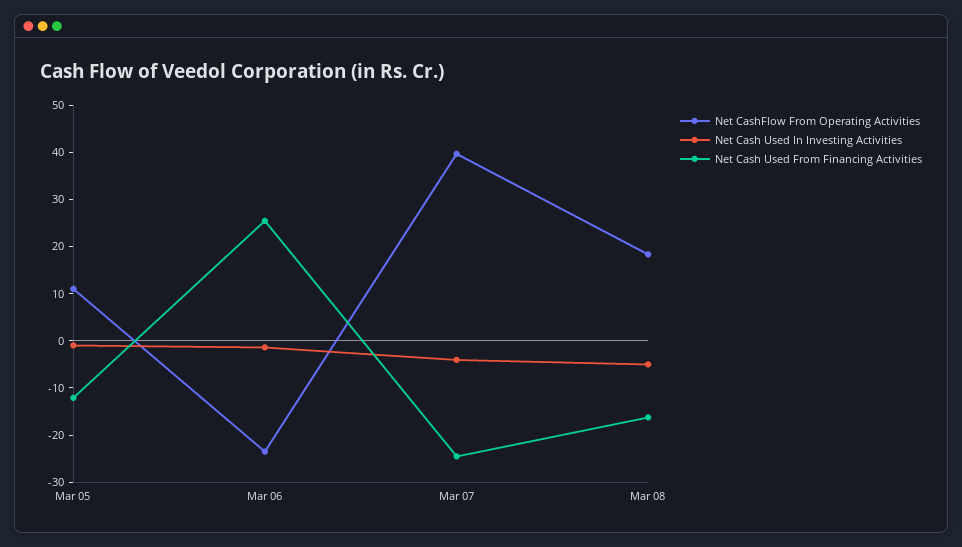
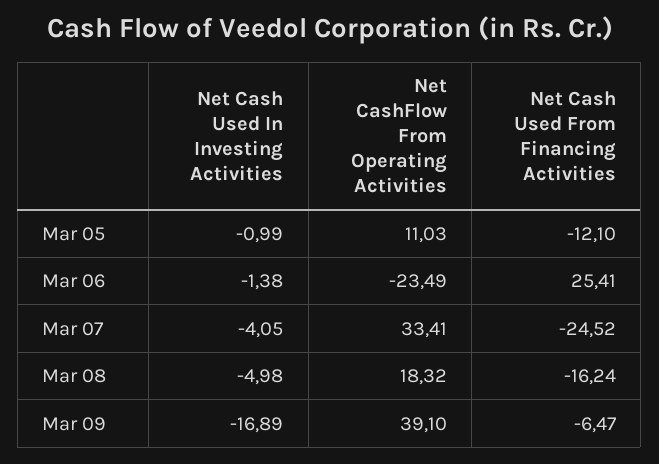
Net CashFlow From Operating Activities, Mar 07: 40 -> 33.41
Net Cash Used In Investing Activities, Mar 09: none -> -16.89
Net CashFlow From Operating Activities, Mar 09: none -> 39.1
Net Cash Used From Financing Activities, Mar 09: none -> -6.47

